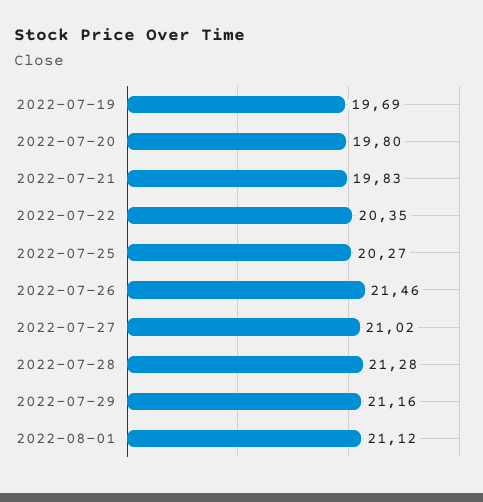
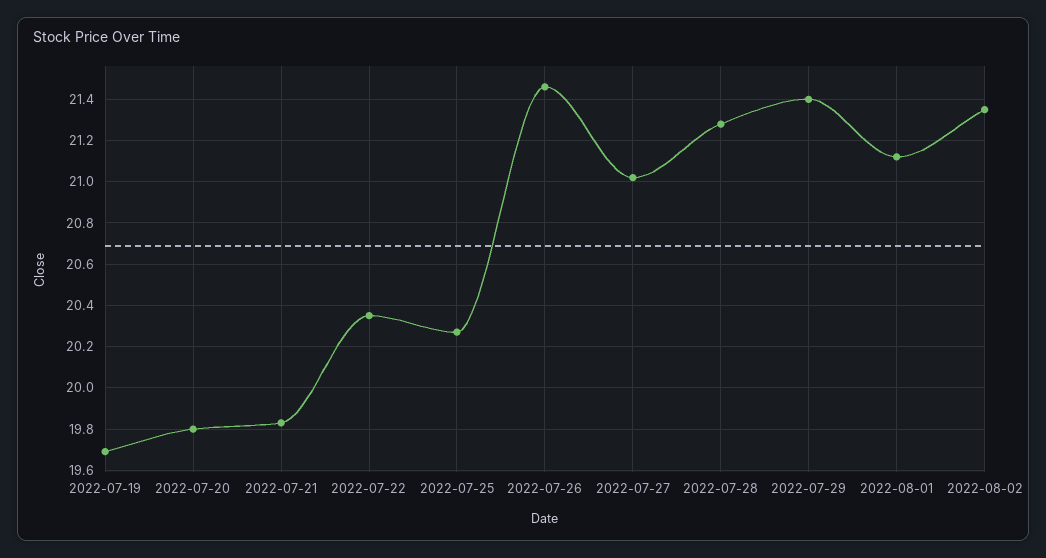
2022-07-29: 21.16 -> 21.4
2022-08-02: none -> 21.35

